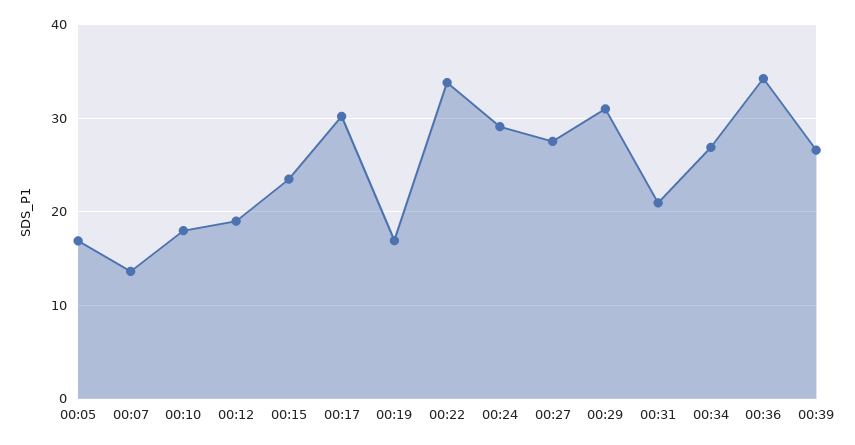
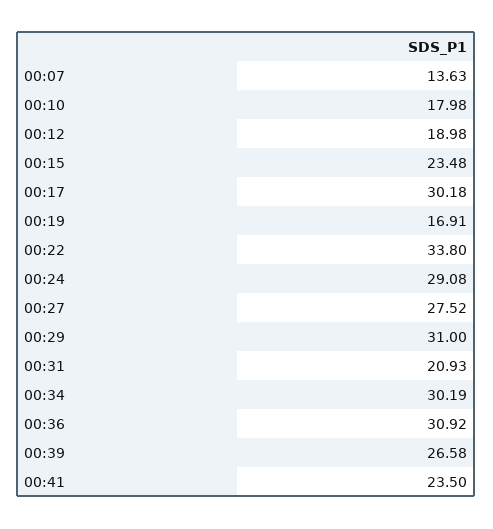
00:05: 17 -> none
00:34: 27 -> 30.19
00:36: 34 -> 30.92
00:41: none -> 23.5

